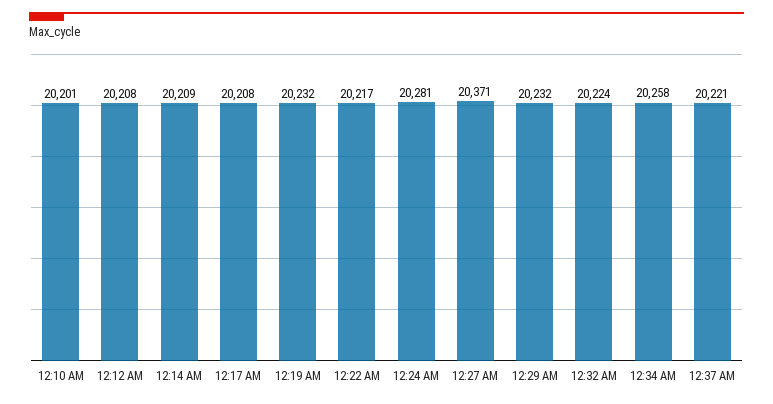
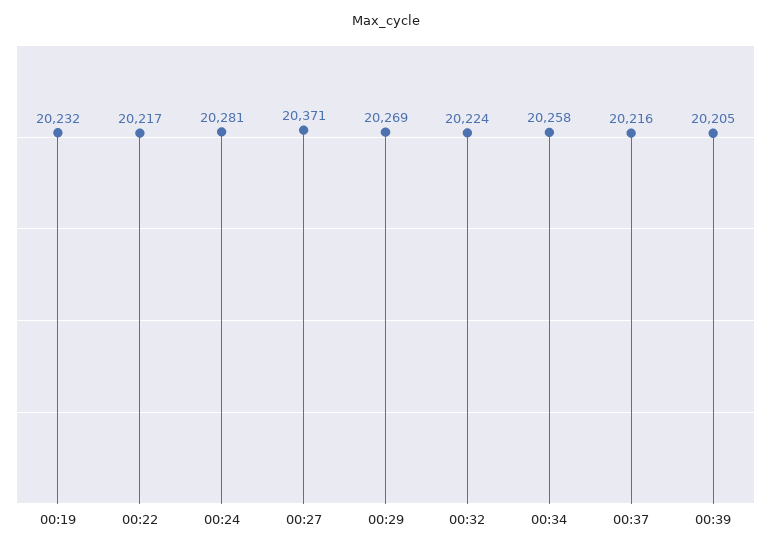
12:10 AM: 20201 -> none
12:12 AM: 20208 -> none
12:14 AM: 20209 -> none
12:17 AM: 20208 -> none
12:29 AM: 20232 -> 20269
12:37 AM: 20221 -> 20216
00:39: none -> 20205

